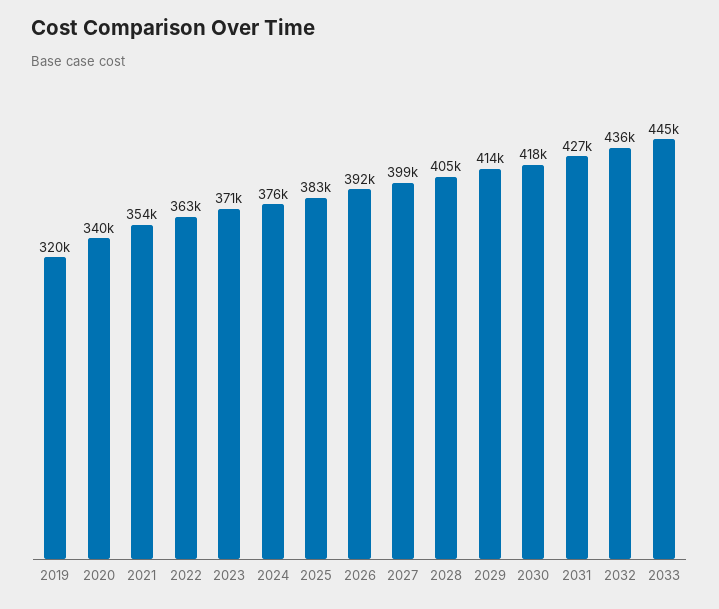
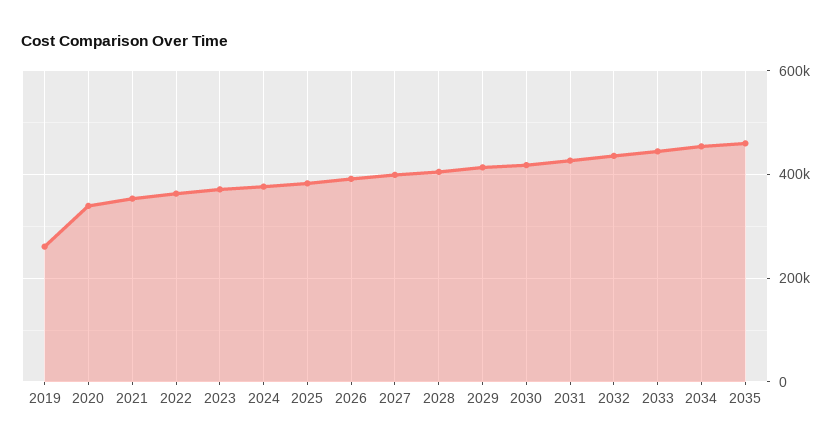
2019: 320000 -> 260000
2034: none -> 460000
2035: none -> 460000

